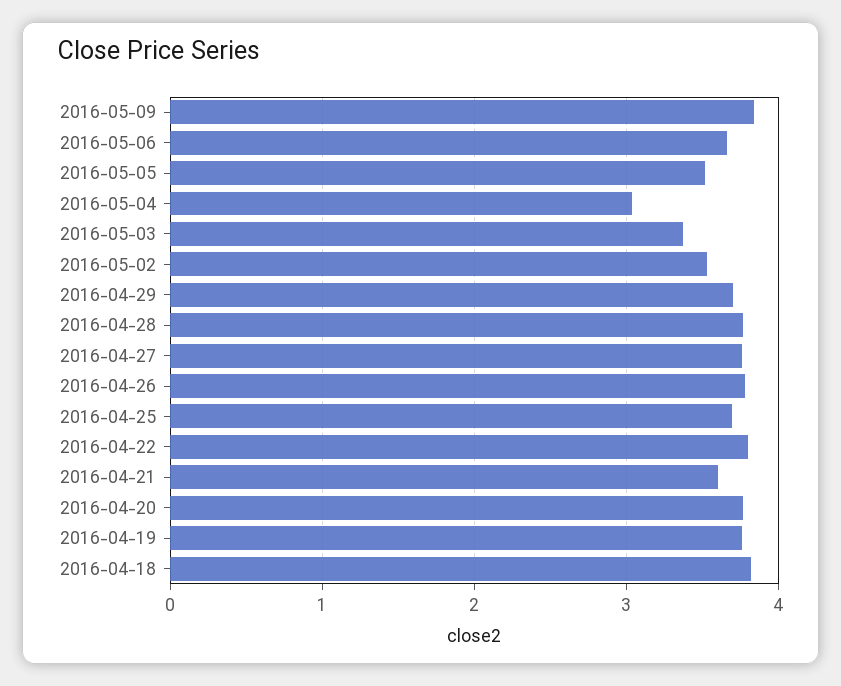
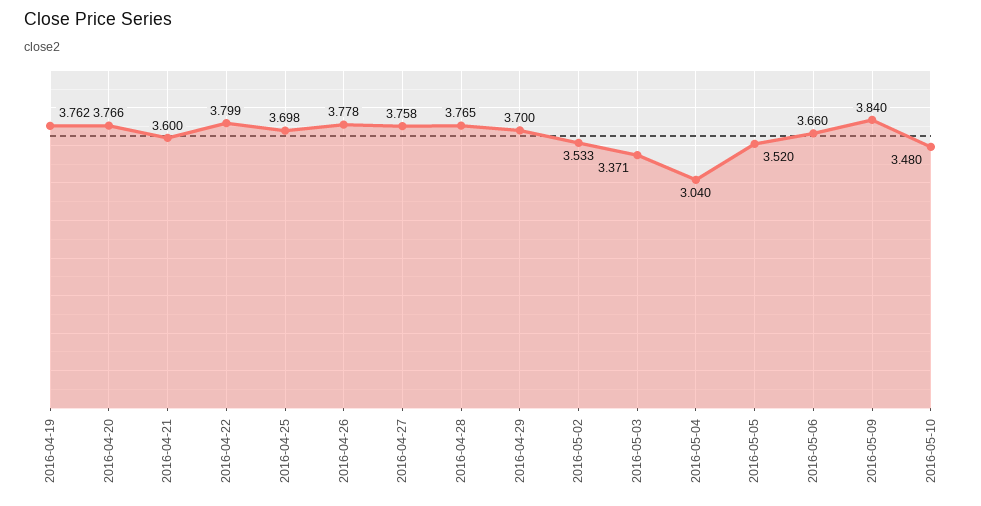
2016-04-18: 3.8 -> none
2016-05-10: none -> 3.48

